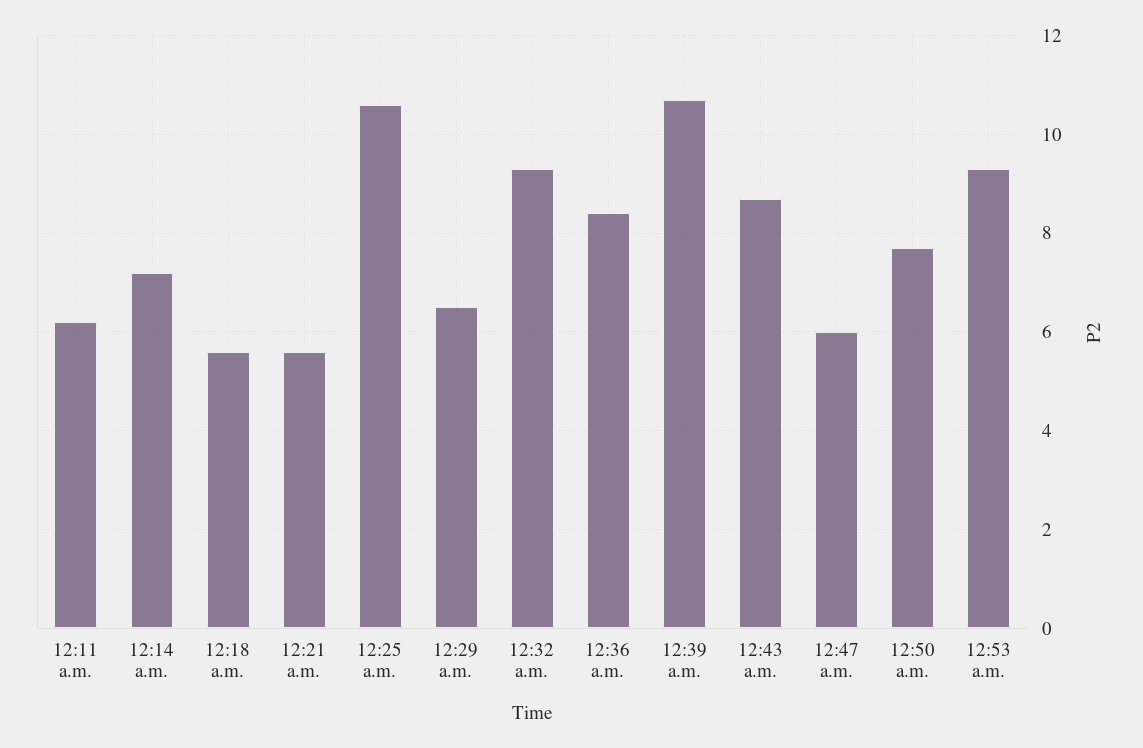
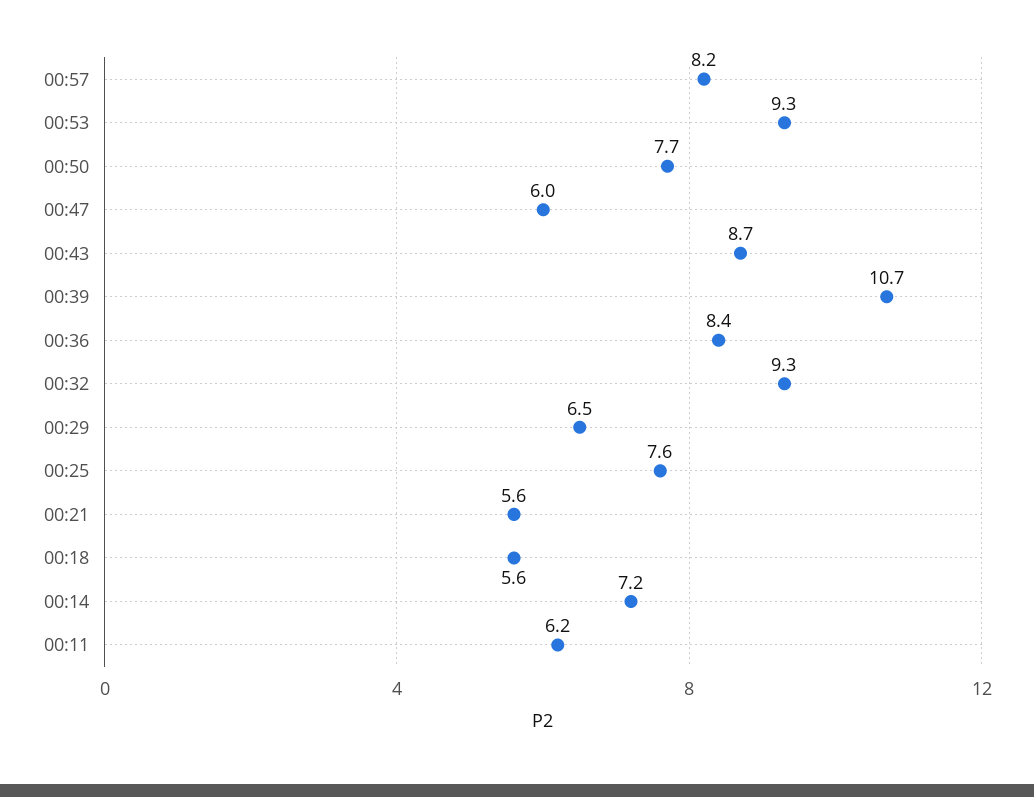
12:25 a.m.: 10.5 -> 7.6
00:57: none -> 8.2

